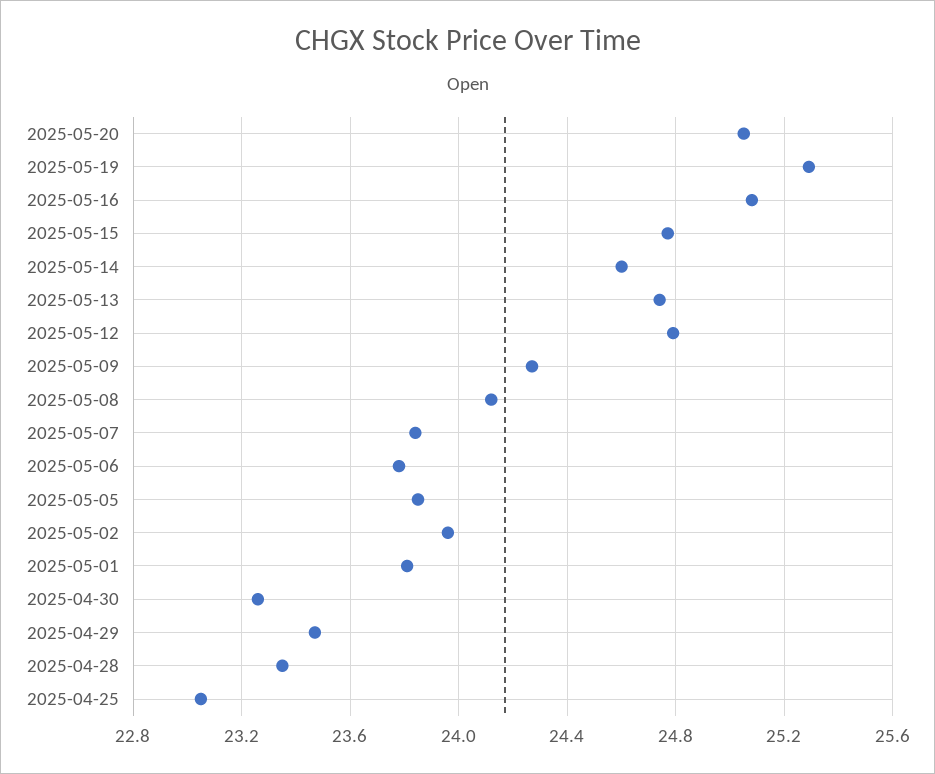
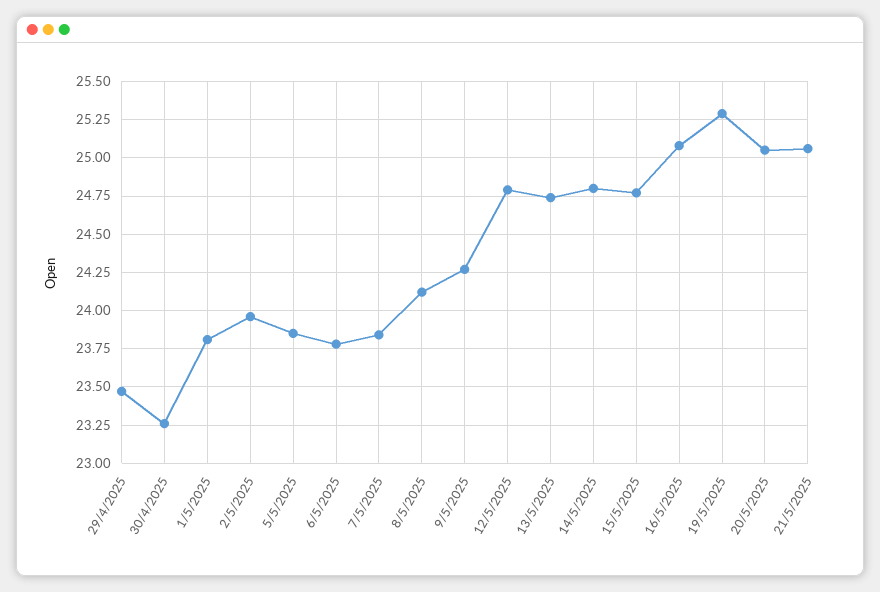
2025-05-14: 24.6 -> 24.8
2025-04-28: 23.35 -> none
2025-04-25: 23.05 -> none
21/5/2025: none -> 25.05

